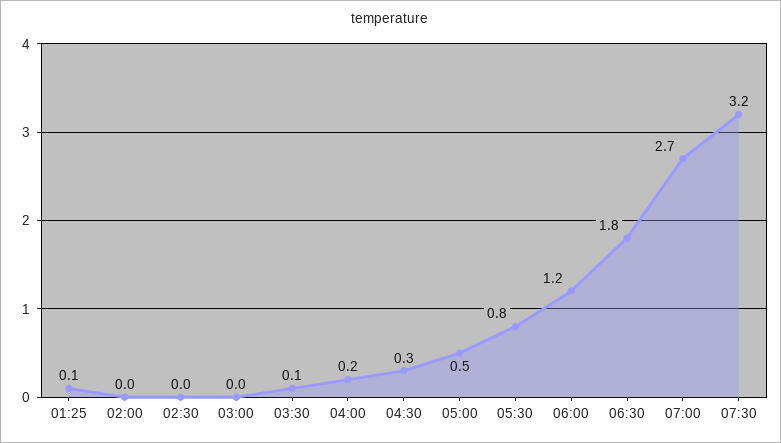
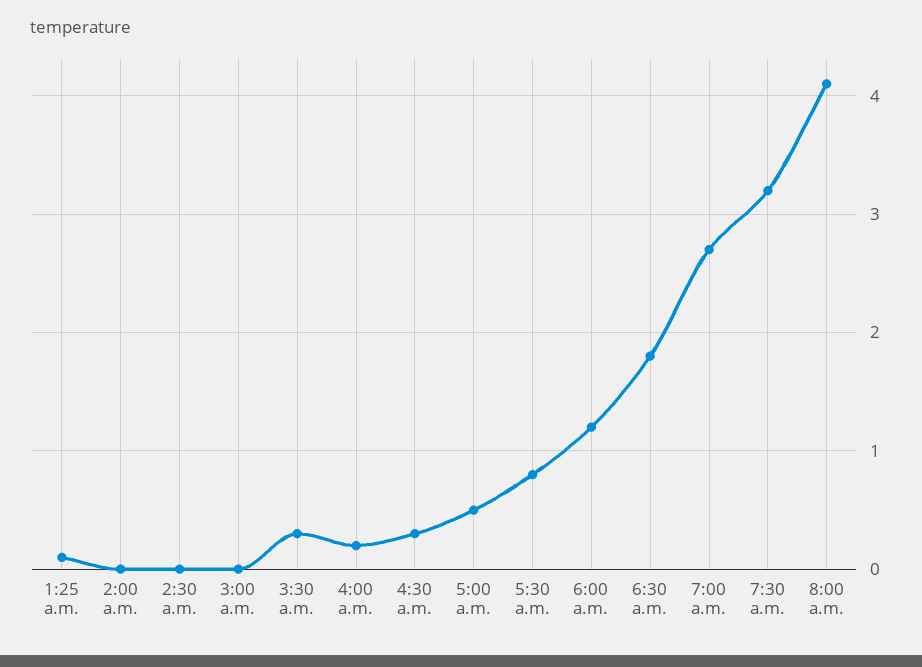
03:30: 0.1 -> 0.3
8:00 a.m.: none -> 4.1

